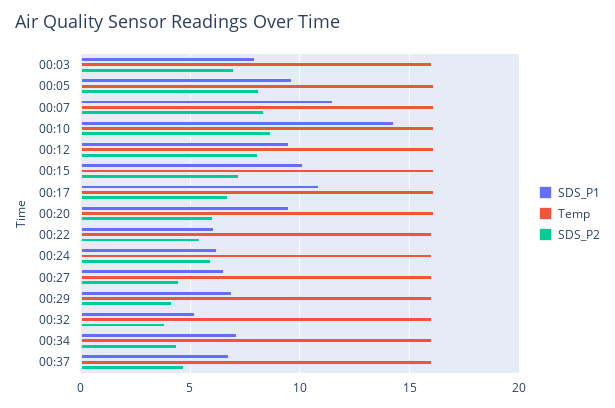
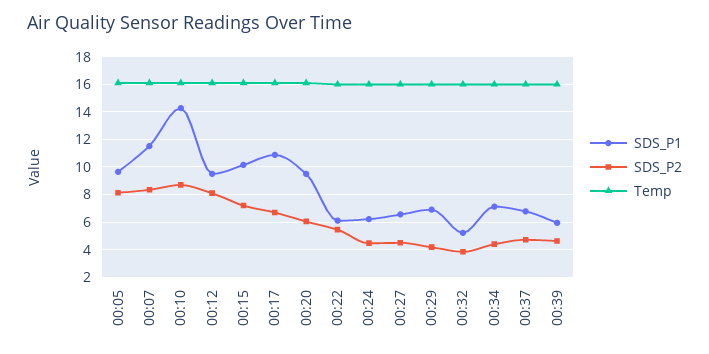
SDS_P1, 00:03: 8 -> none
Temp, 00:03: 16 -> none
SDS_P2, 00:03: 7 -> none
SDS_P2, 00:24: 6 -> 4.5
SDS_P1, 00:39: none -> 6
SDS_P2, 00:39: none -> 4.5
Temp, 00:39: none -> 16

